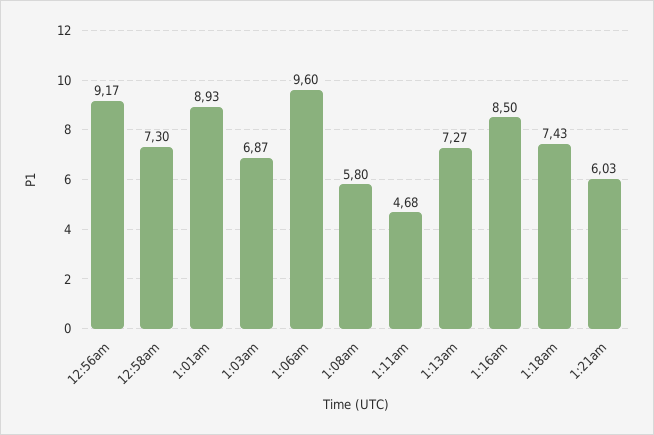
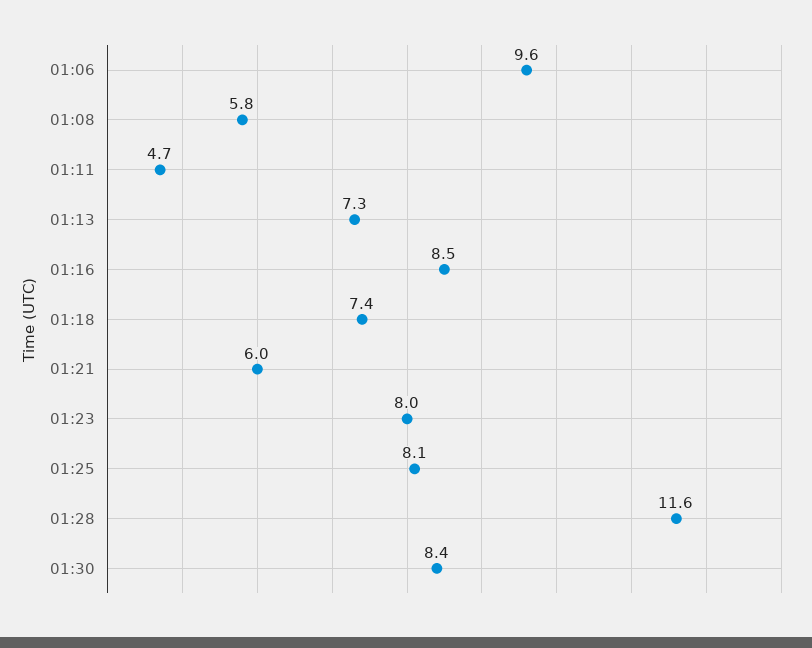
12:56am: 9.17 -> none
12:58am: 7.3 -> none
1:01am: 8.93 -> none
1:03am: 6.87 -> none
01:23: none -> 8
01:25: none -> 8.1
01:28: none -> 11.6
01:30: none -> 8.4

